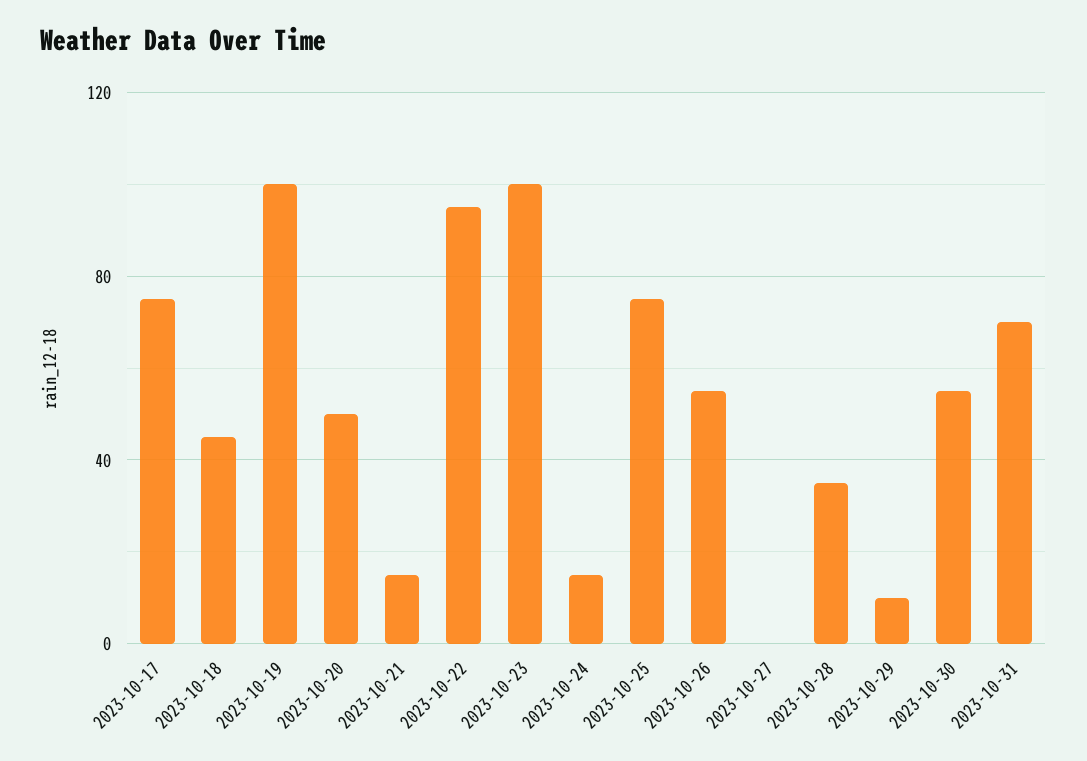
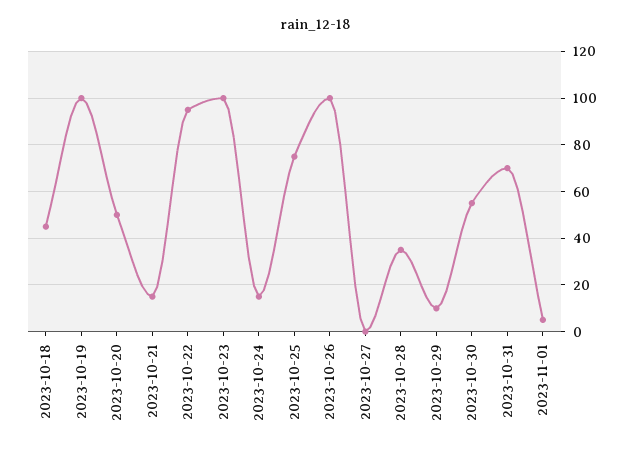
2023-10-17: 75 -> none
2023-10-26: 55 -> 100
2023-11-01: none -> 5

